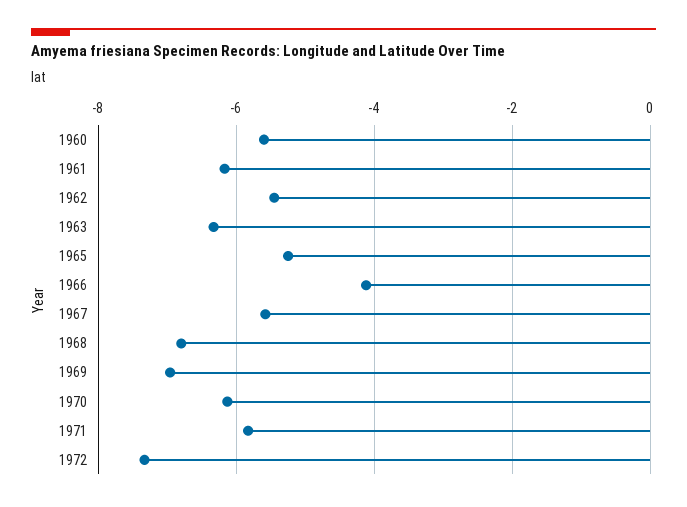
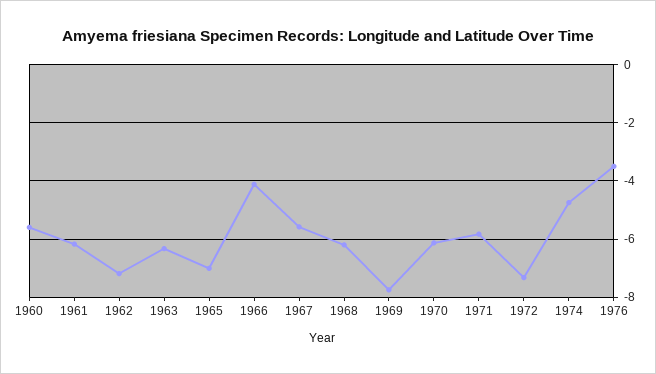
1962: -5.4 -> -7.25
1965: -5.2 -> -7
1968: -6.8 -> -6.25
1969: -7 -> -7.75
1974: none -> -4.75
1976: none -> -3.5

